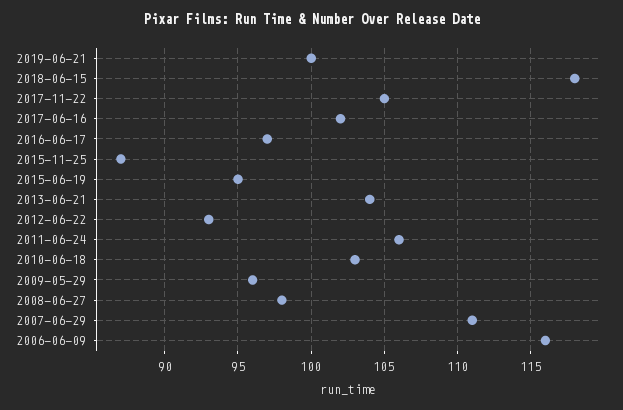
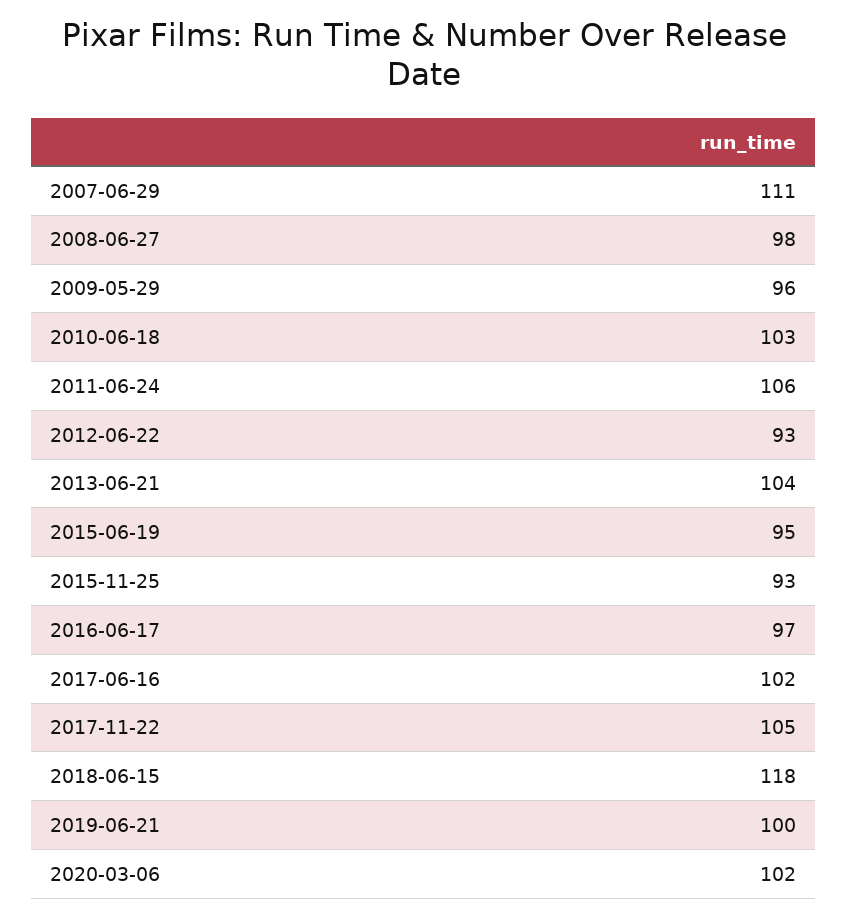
2015-11-25: 87 -> 93
2006-06-09: 116 -> none
2020-03-06: none -> 102

